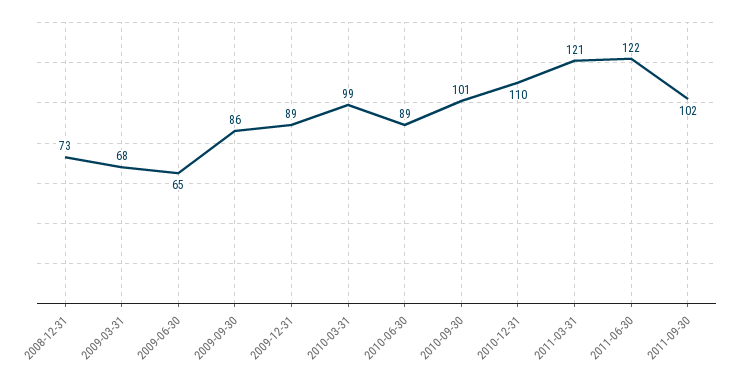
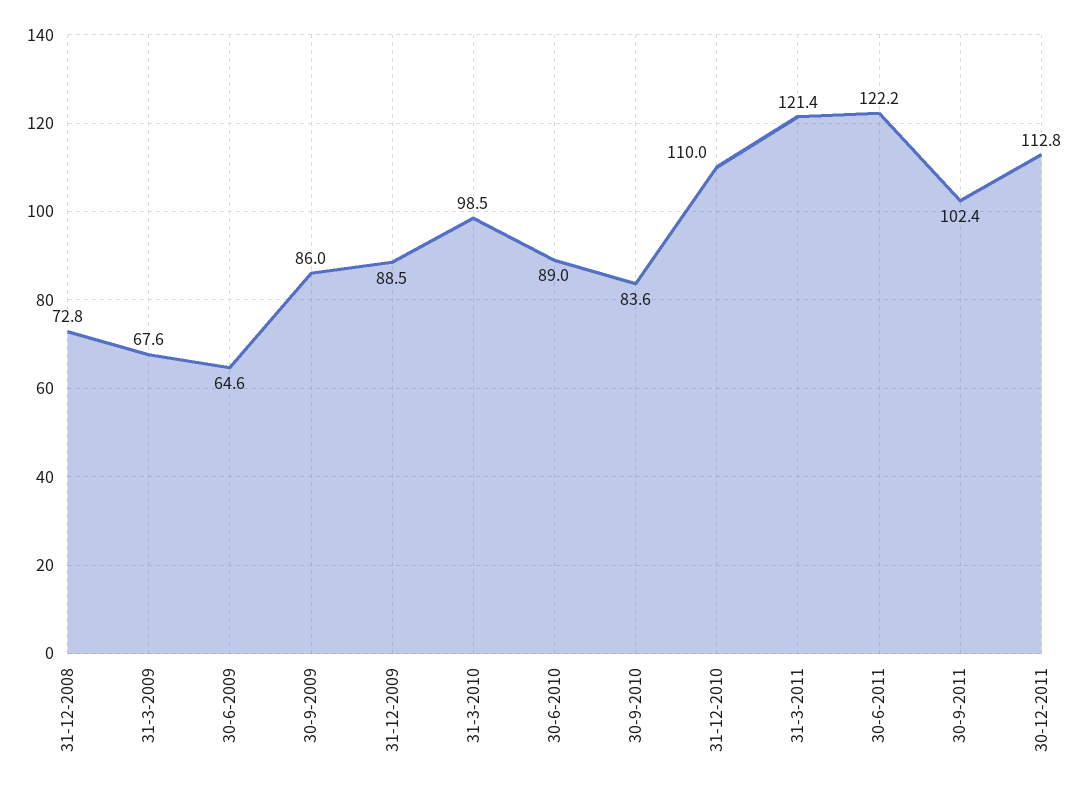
2010-09-30: 101 -> 83.6
30-12-2011: none -> 112.8

